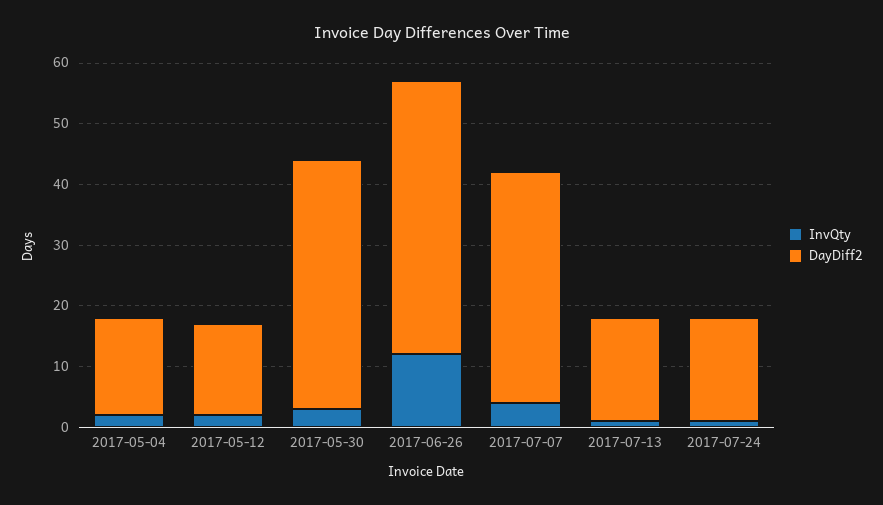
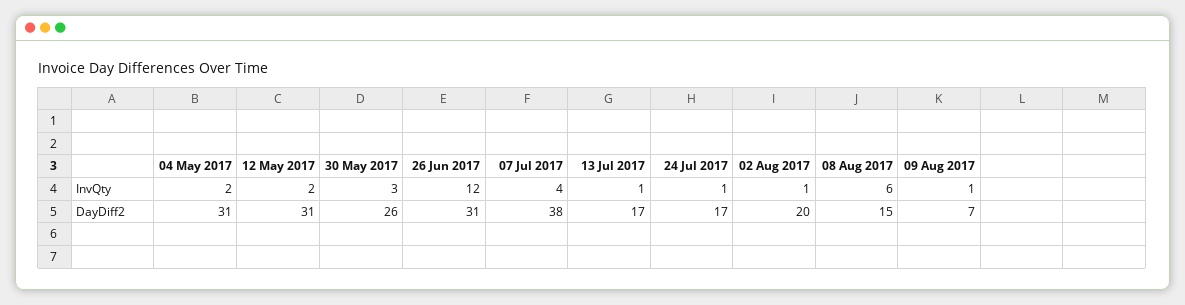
DayDiff2, 2017-05-04: 15 -> 31
DayDiff2, 2017-05-12: 15 -> 31
DayDiff2, 2017-05-30: 40 -> 26
DayDiff2, 2017-06-26: 45 -> 31
InvQty, 02 Aug 2017: none -> 1
InvQty, 08 Aug 2017: none -> 6
InvQty, 09 Aug 2017: none -> 1
DayDiff2, 02 Aug 2017: none -> 20
DayDiff2, 08 Aug 2017: none -> 15
DayDiff2, 09 Aug 2017: none -> 7

